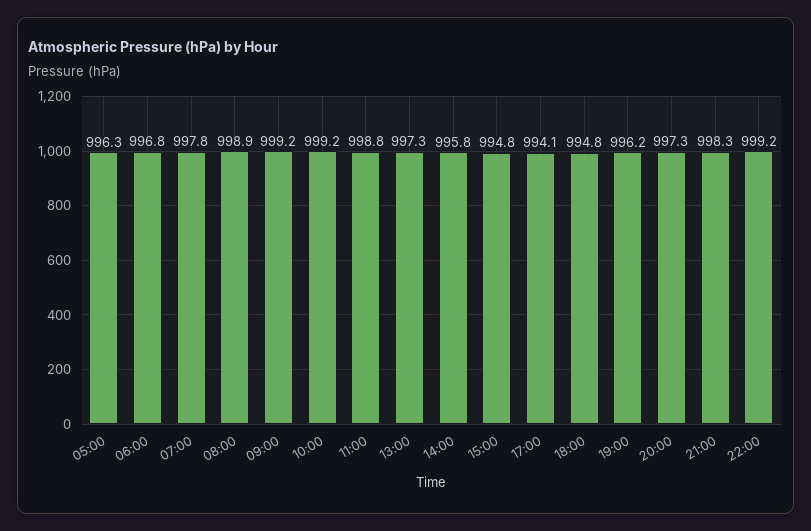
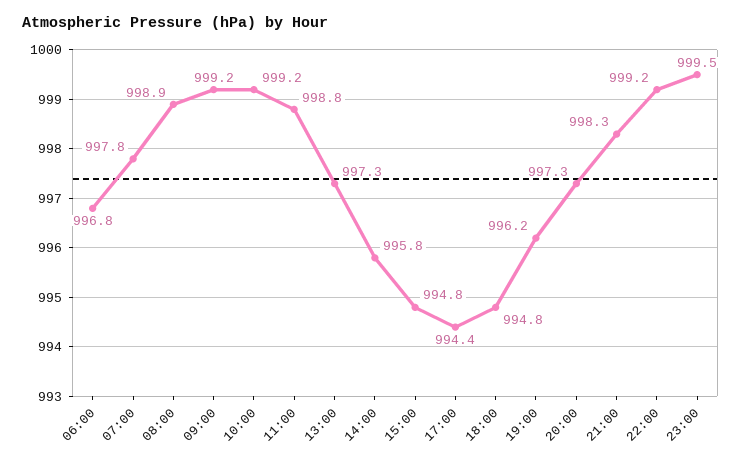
05:00: 996.3 -> none
17:00: 994.1 -> 994.4
23:00: none -> 999.5

